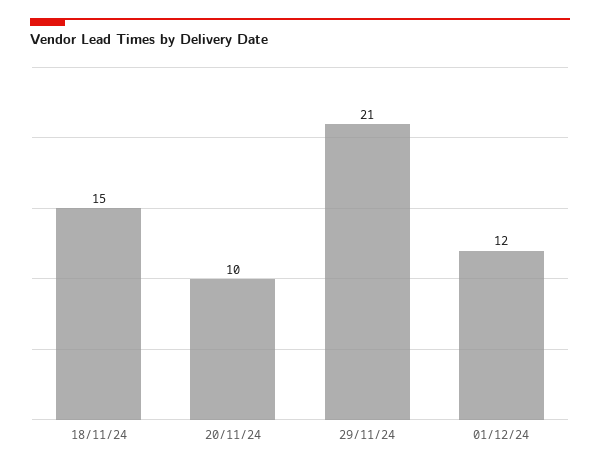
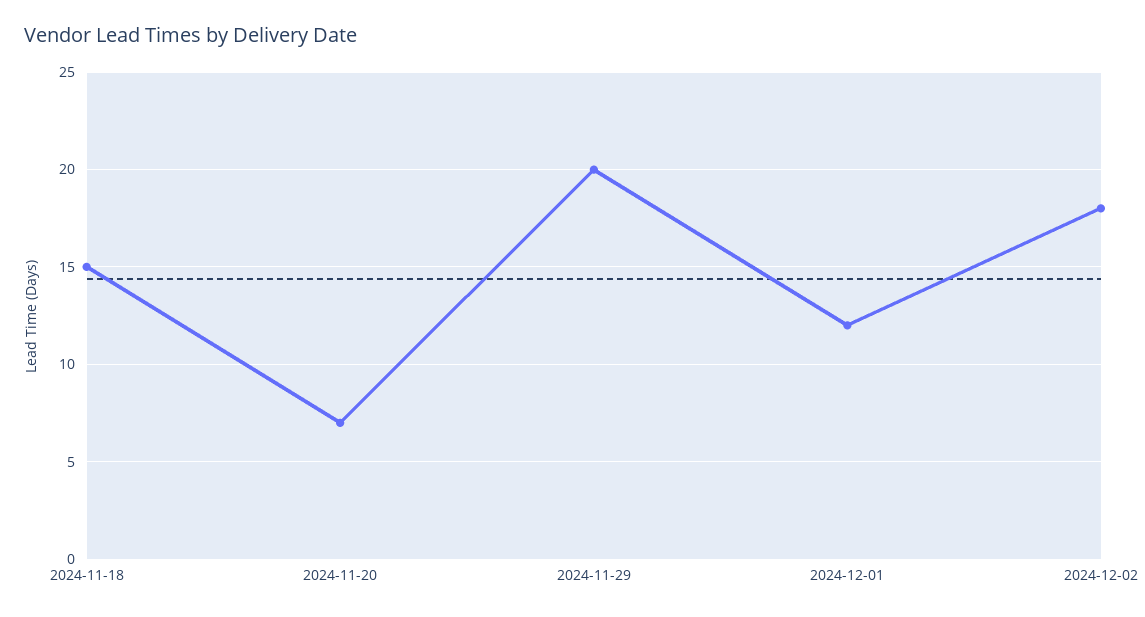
20/11/24: 10 -> 7
29/11/24: 21 -> 20
2024-12-02: none -> 18

